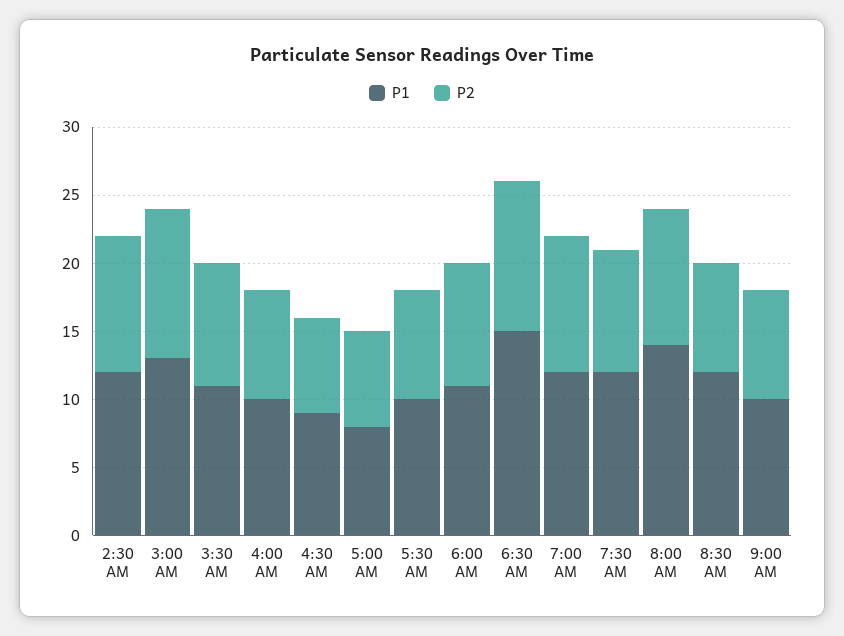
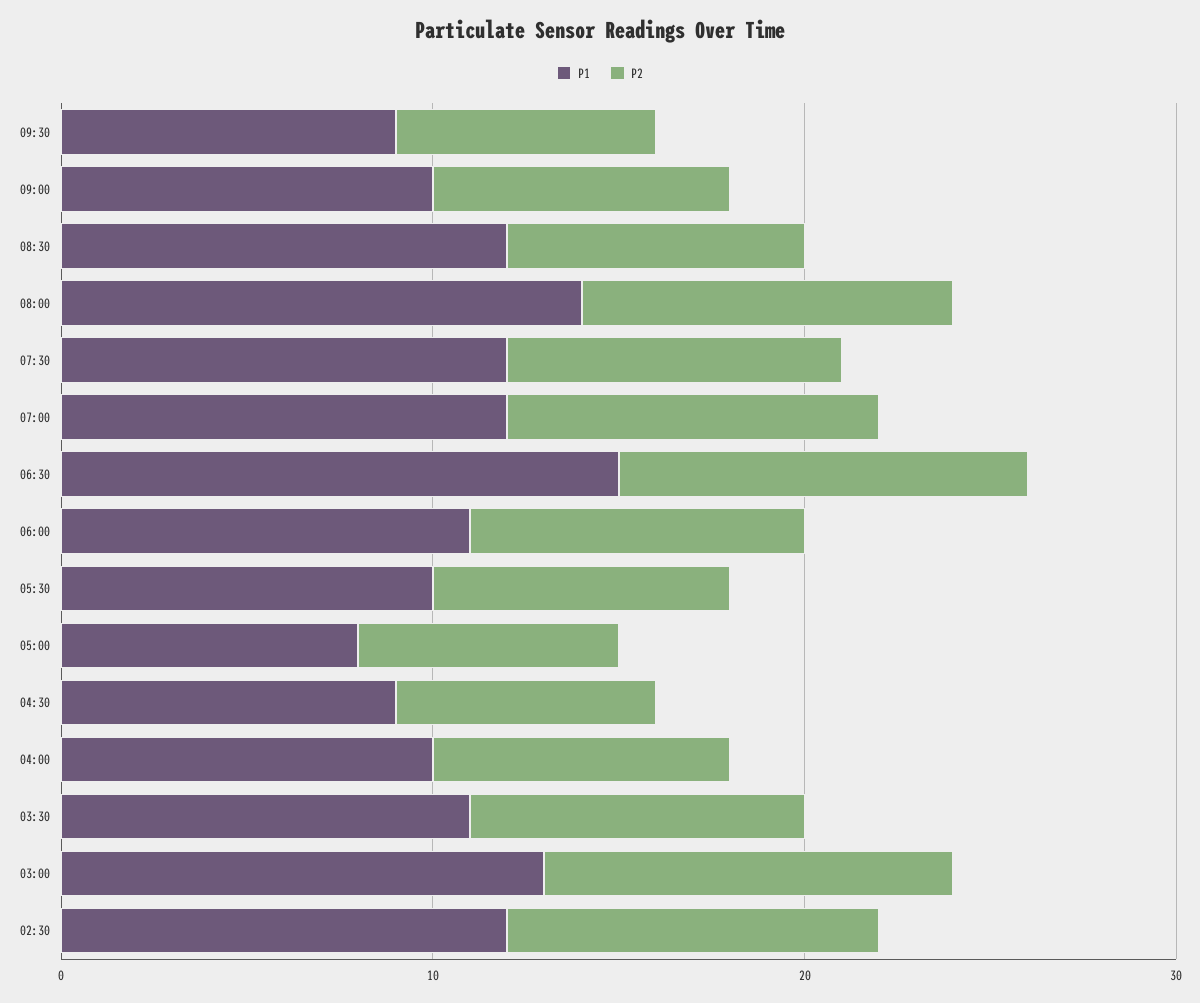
P1, 09:30: none -> 9
P2, 09:30: none -> 7

